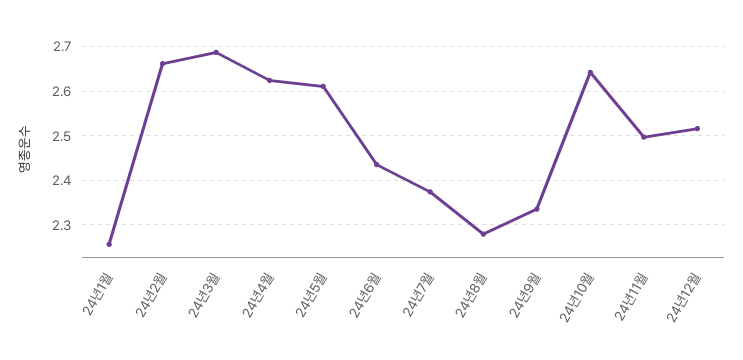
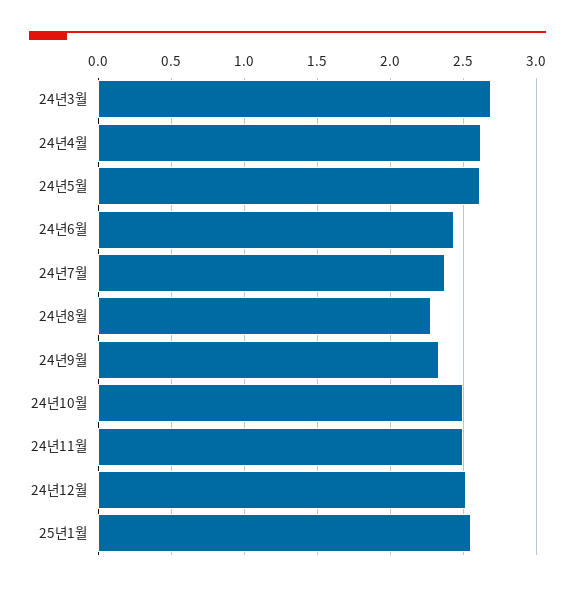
24년1월: 2.26 -> none
24년2월: 2.66 -> none
24년10월: 2.64 -> 2.5
25년1월: none -> 2.55

